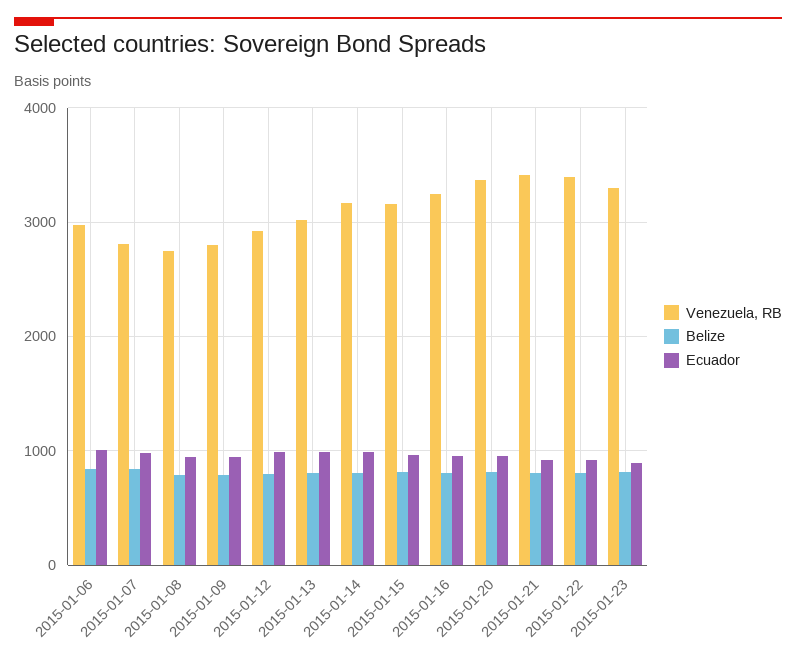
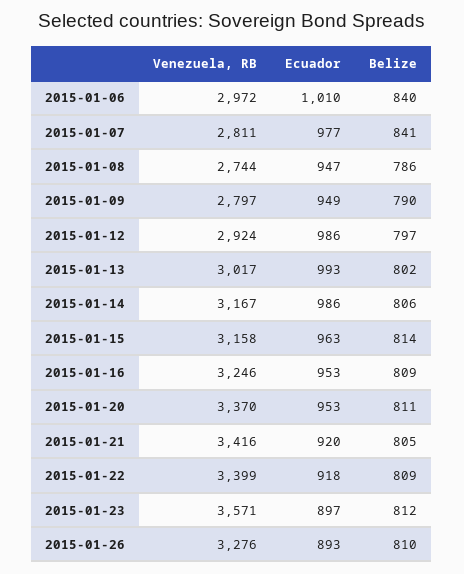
Venezuela, RB, 2015-01-23: 3300 -> 3571
Venezuela, RB, 2015-01-26: none -> 3276
Ecuador, 2015-01-26: none -> 893
Belize, 2015-01-26: none -> 810

